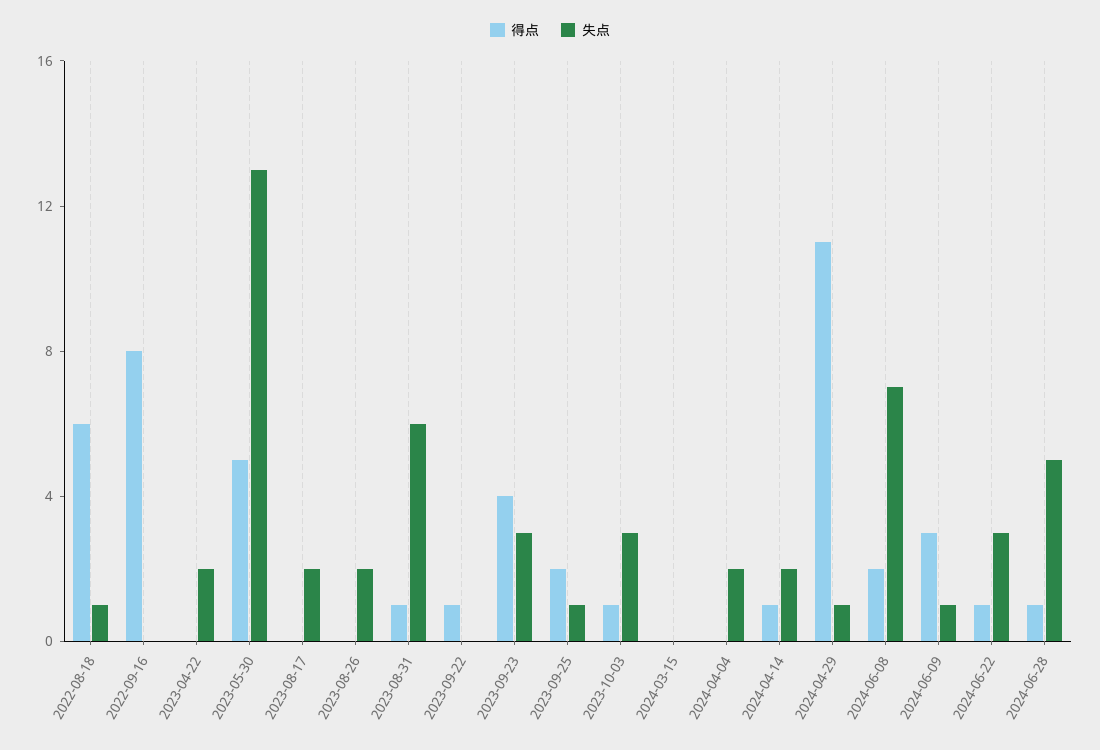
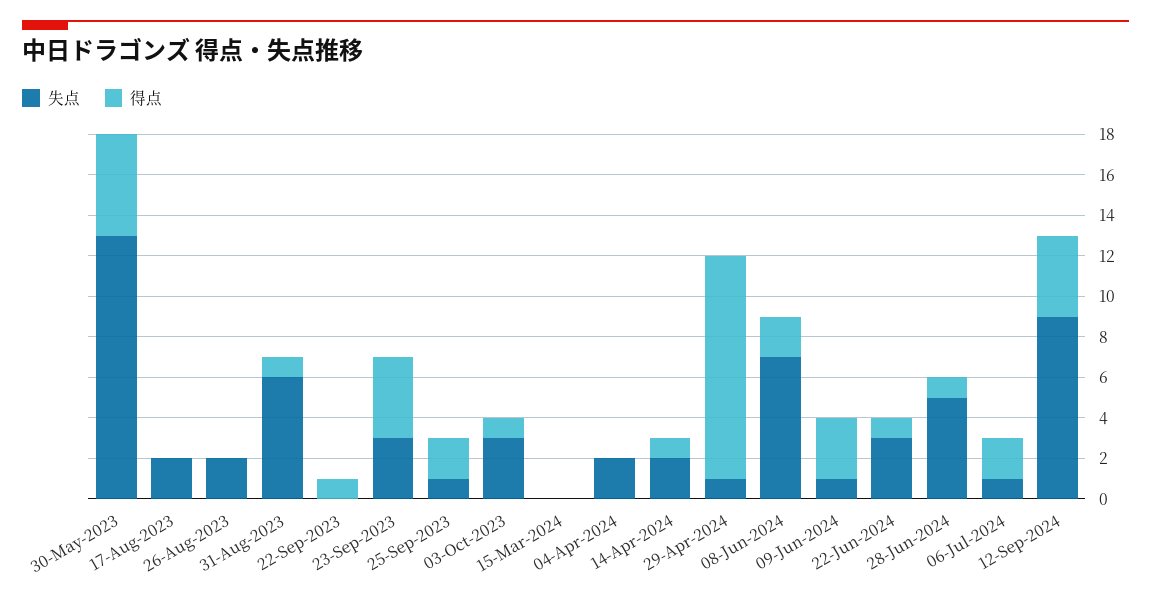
得点, 2022-08-18: 6 -> none
失点, 2022-08-18: 1 -> none
得点, 2022-09-16: 8 -> none
失点, 2022-09-16: 0 -> none
得点, 2023-04-22: 0 -> none
失点, 2023-04-22: 2 -> none
失点, 06-Jul-2024: none -> 1
得点, 06-Jul-2024: none -> 2
失点, 12-Sep-2024: none -> 9
得点, 12-Sep-2024: none -> 4

